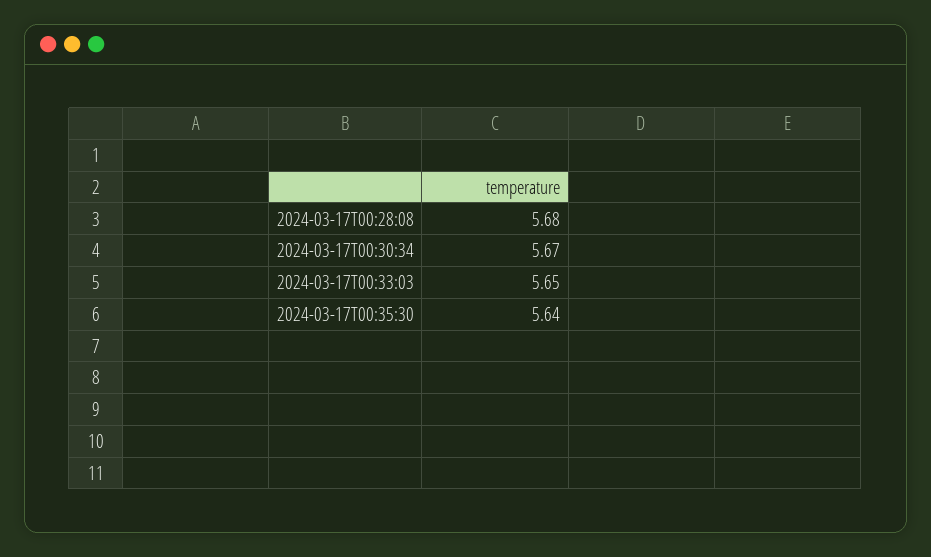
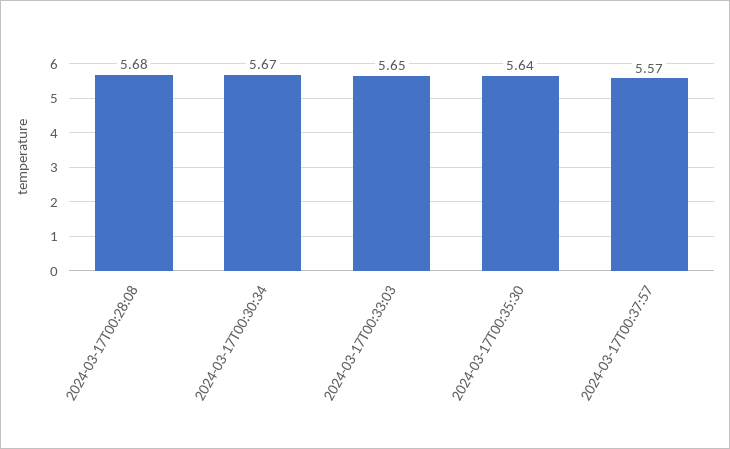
2024-03-17T00:37:57: none -> 5.57

